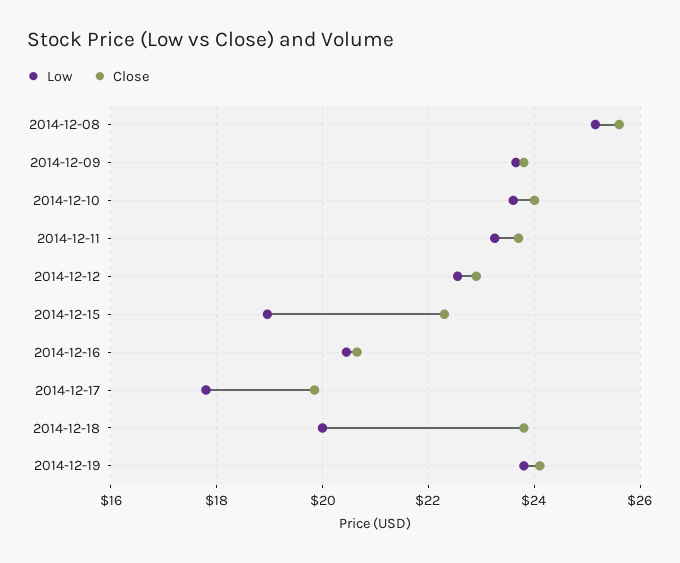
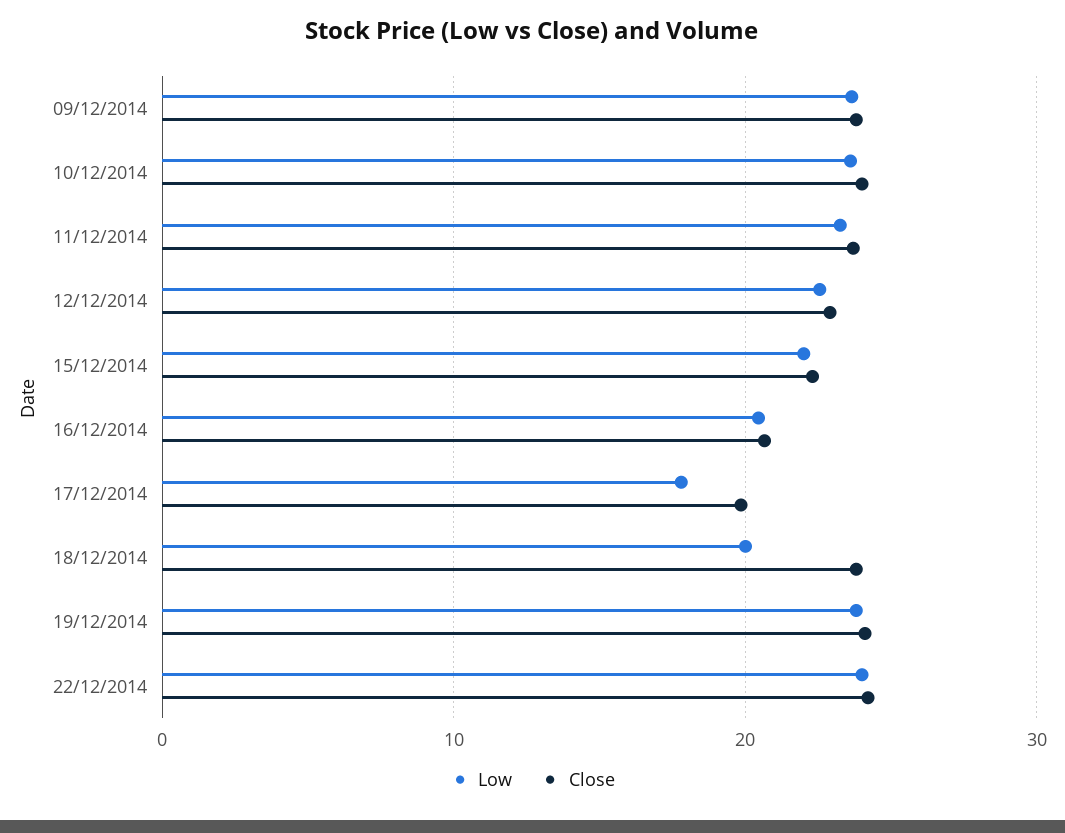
Low, 2014-12-08: 25.2 -> none
Close, 2014-12-08: 25.6 -> none
Low, 2014-12-15: 19 -> 22
Low, 22/12/2014: none -> 24
Close, 22/12/2014: none -> 24

